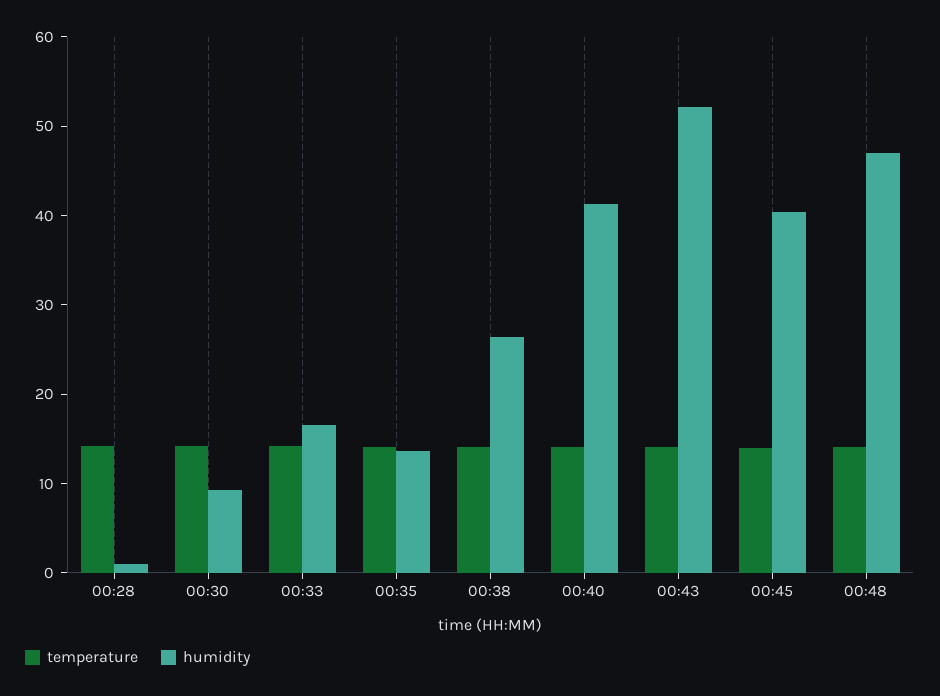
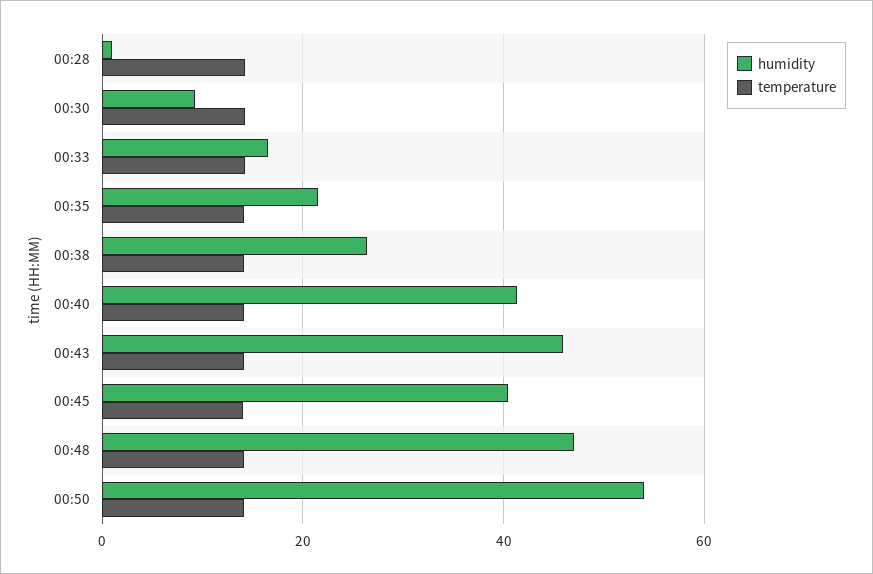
humidity, 00:35: 14 -> 22
humidity, 00:43: 52 -> 46
humidity, 00:50: none -> 54
temperature, 00:50: none -> 14

